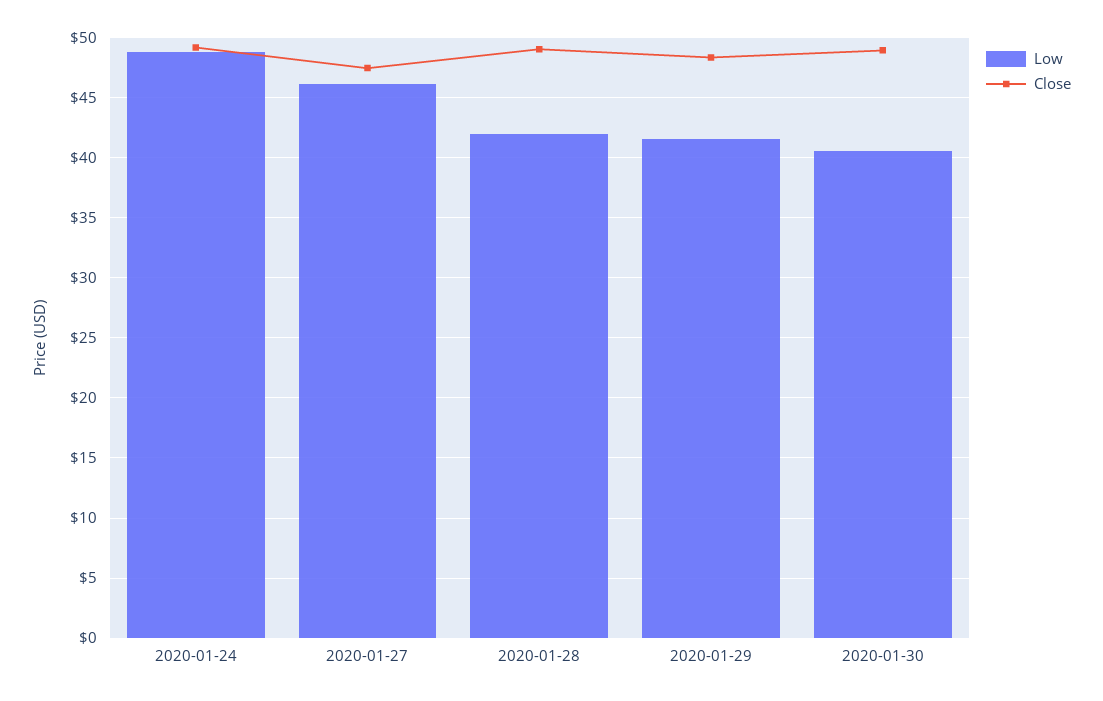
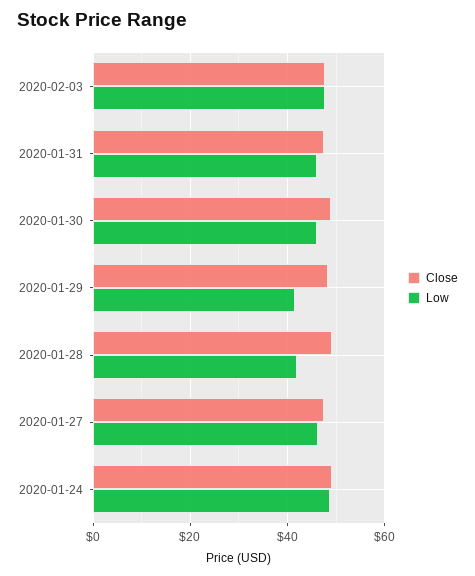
Low, 2020-01-30: 40.5 -> 46
Close, 2020-02-03: none -> 48
Low, 2020-02-03: none -> 48
Close, 2020-01-31: none -> 48
Low, 2020-01-31: none -> 46

